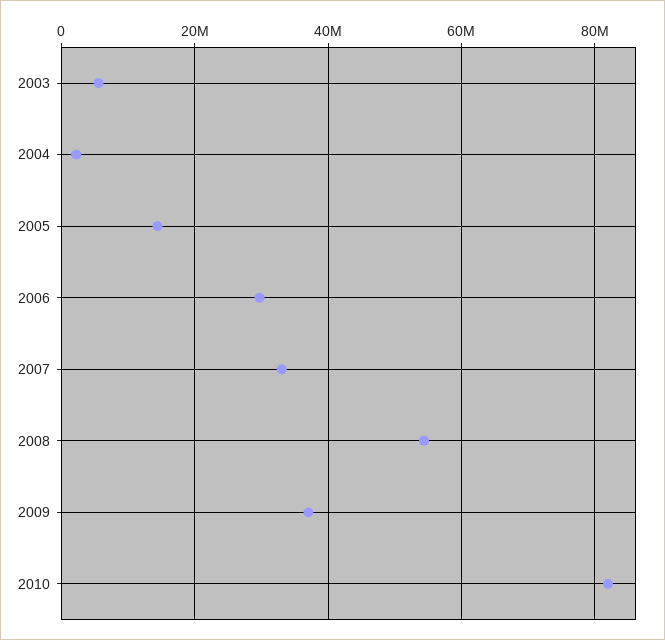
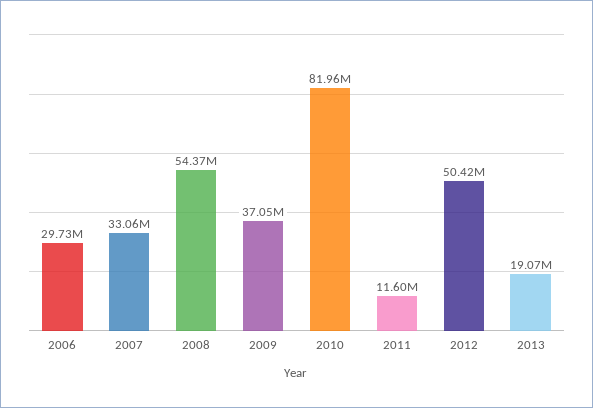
2003: 6000000 -> none
2004: 2000000 -> none
2005: 14000000 -> none
2011: none -> 11600000
2012: none -> 50420000
2013: none -> 19070000

